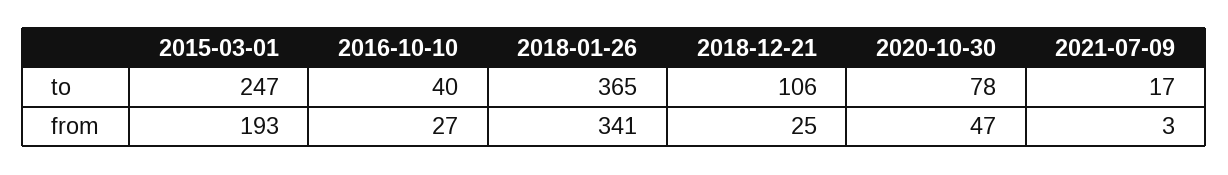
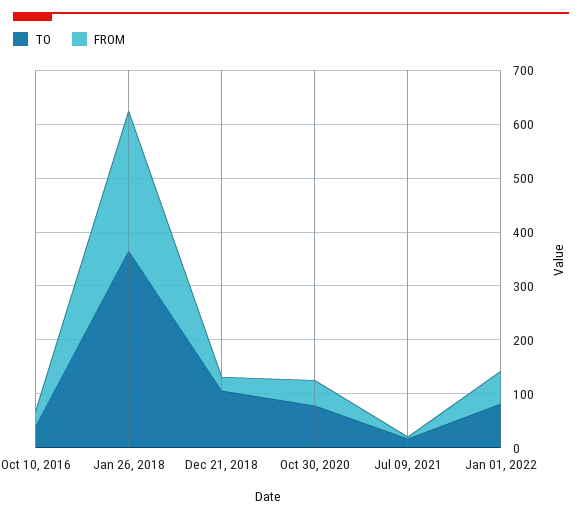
to, 2015-03-01: 247 -> none
from, 2015-03-01: 193 -> none
from, 2018-01-26: 341 -> 260
to, Jan 01, 2022: none -> 80
from, Jan 01, 2022: none -> 60

